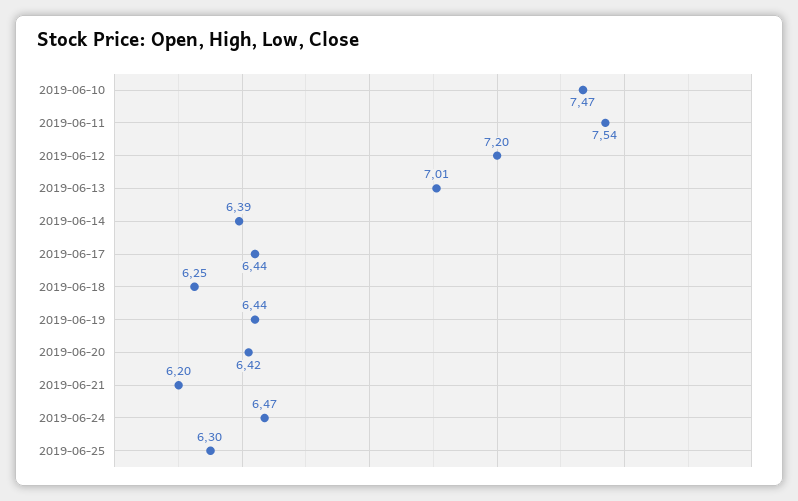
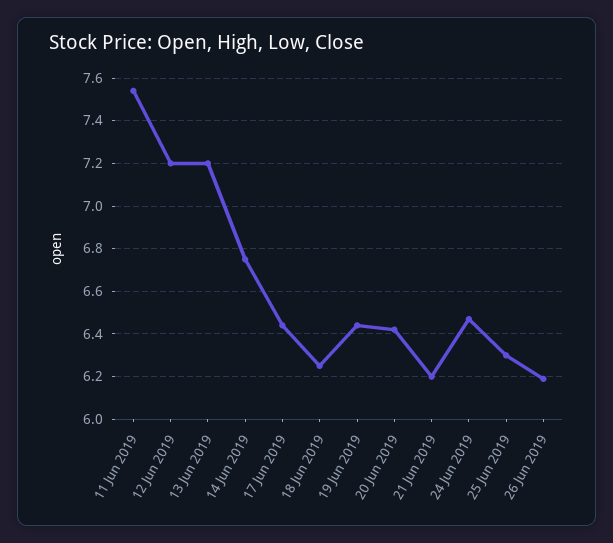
2019-06-10: 7.47 -> none
2019-06-13: 7.01 -> 7.2
2019-06-14: 6.39 -> 6.75
26 Jun 2019: none -> 6.2

